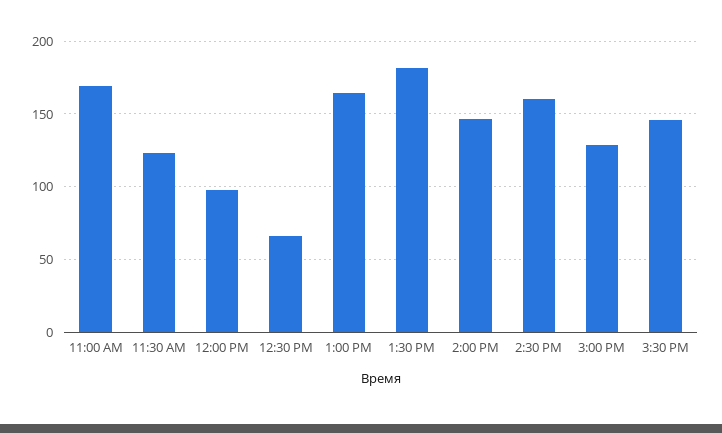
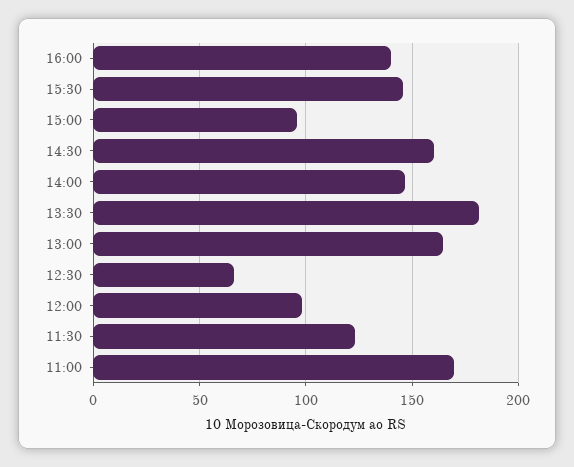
3:00 PM: 130 -> 95
16:00: none -> 140

